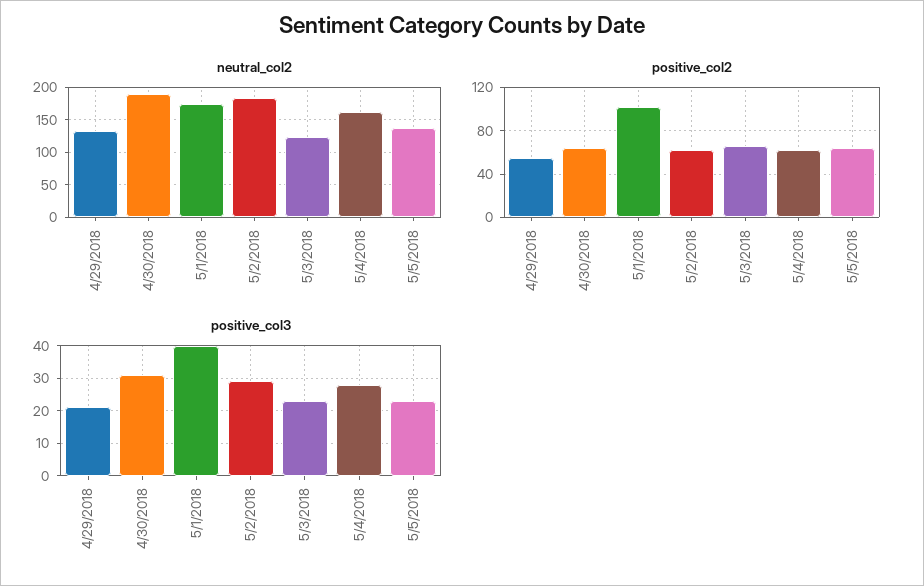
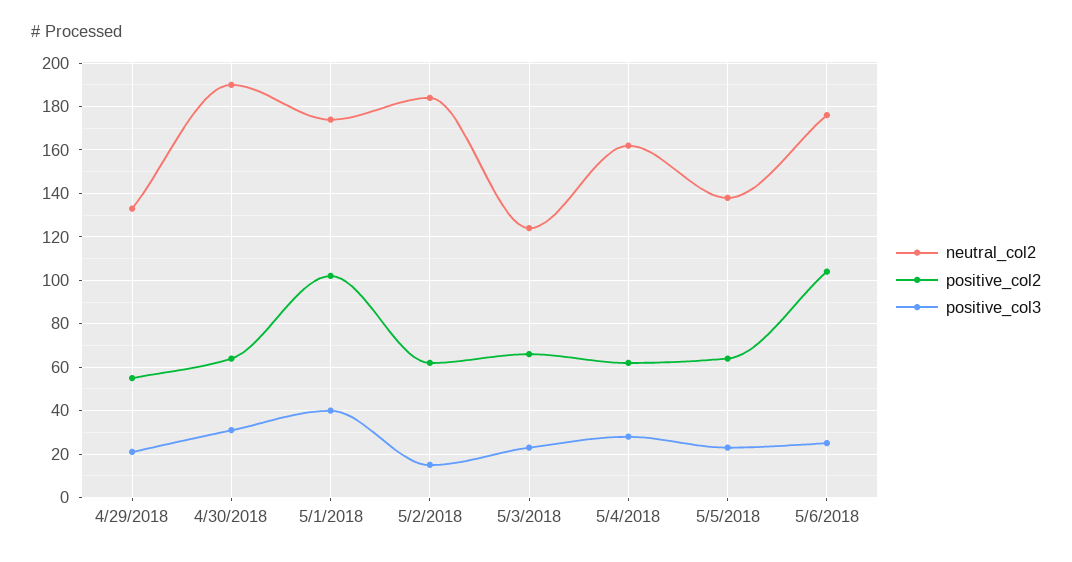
positive_col3, 5/2/2018: 30 -> 15
neutral_col2, 5/6/2018: none -> 175
positive_col2, 5/6/2018: none -> 105
positive_col3, 5/6/2018: none -> 25

